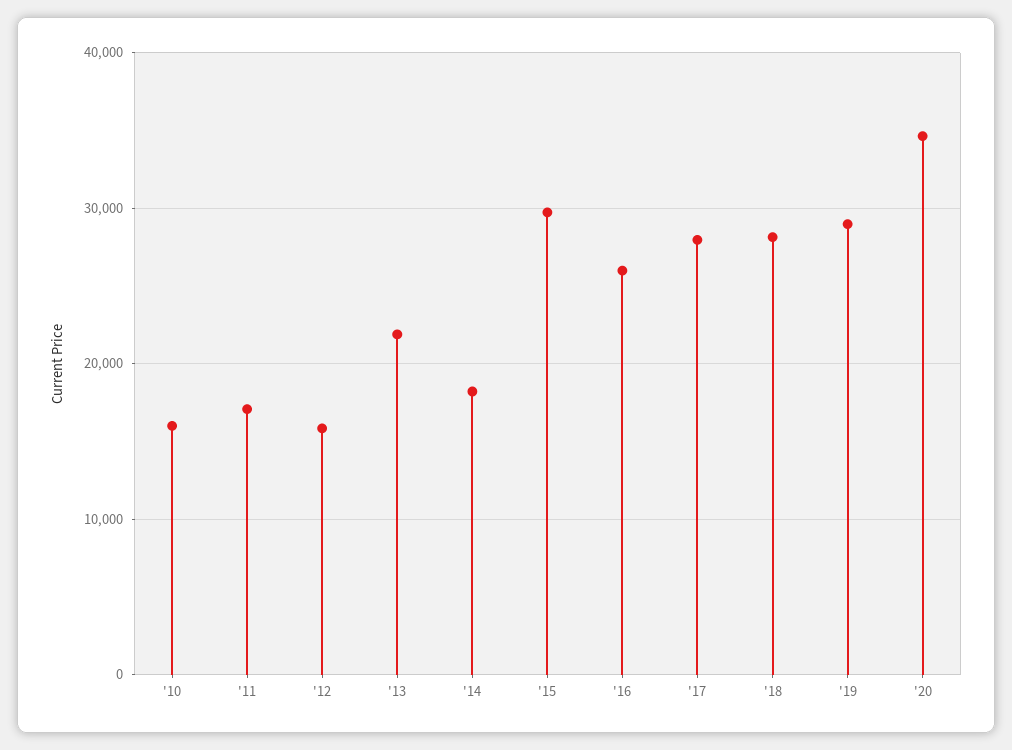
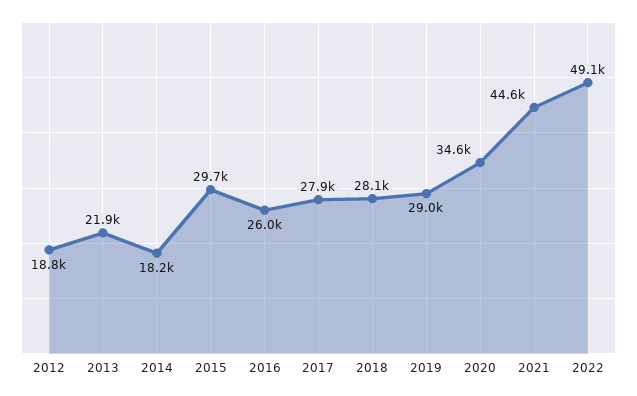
'10: 16000 -> none
'11: 17000 -> none
'12: 16000 -> 18800
2021: none -> 44600
2022: none -> 49100

